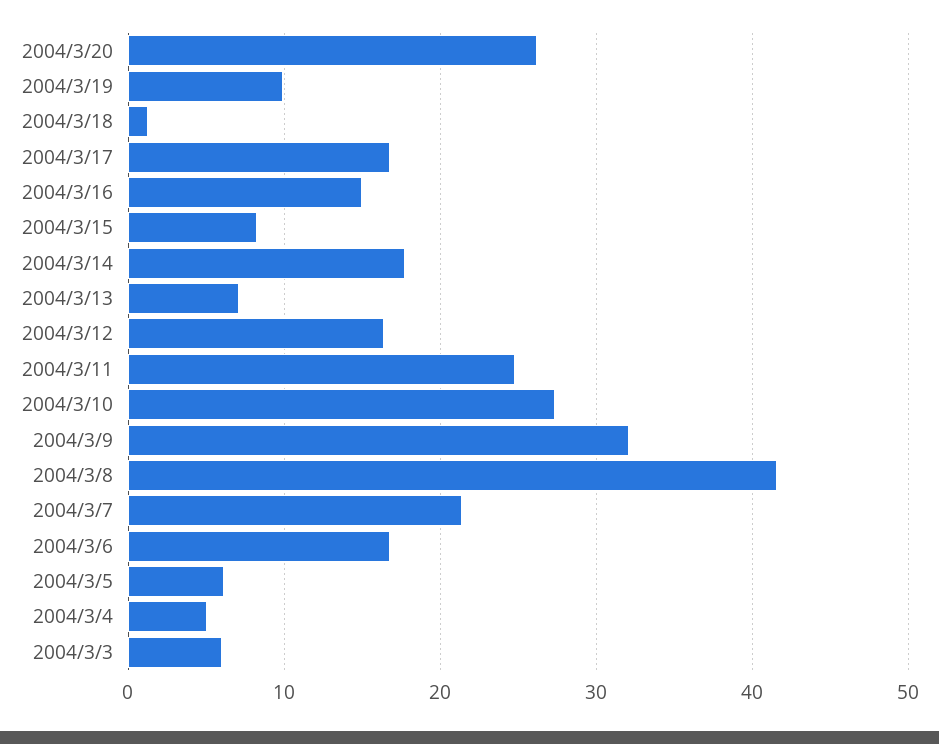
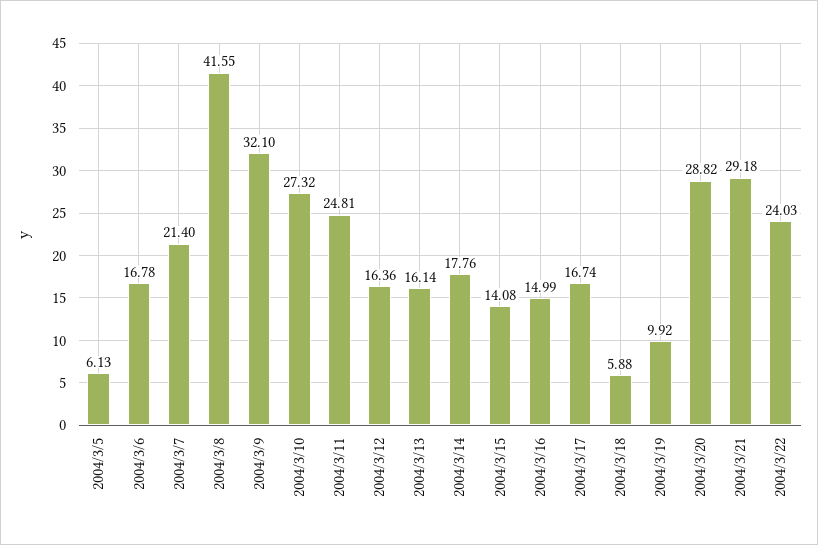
2004/3/20: 26 -> 28.82
2004/3/18: 1 -> 5.88
2004/3/15: 8 -> 14.08
2004/3/13: 7 -> 16.14
2004/3/4: 5 -> none
2004/3/3: 6 -> none
2004/3/21: none -> 29.18
2004/3/22: none -> 24.03

